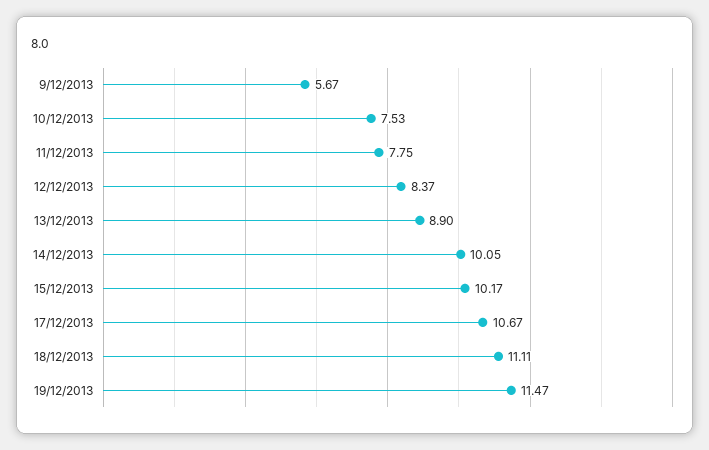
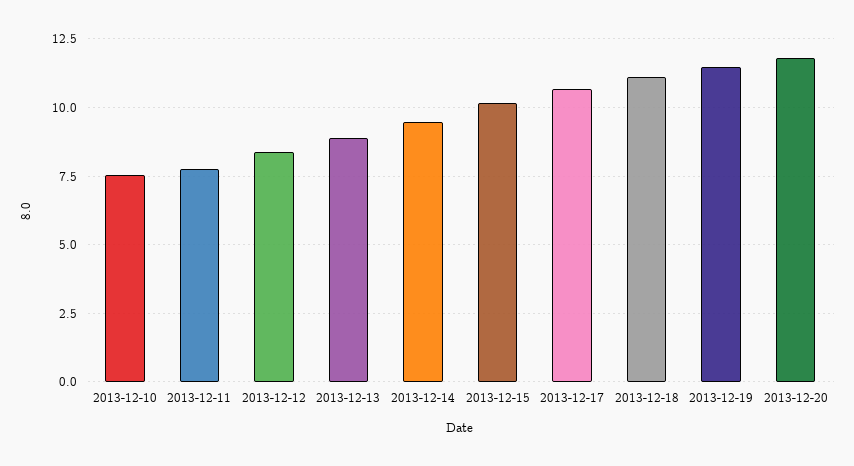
9/12/2013: 5.67 -> none
14/12/2013: 10.05 -> 9.5
2013-12-20: none -> 11.75

